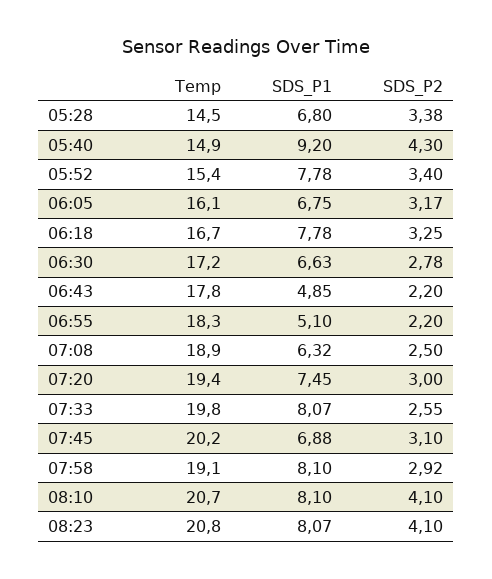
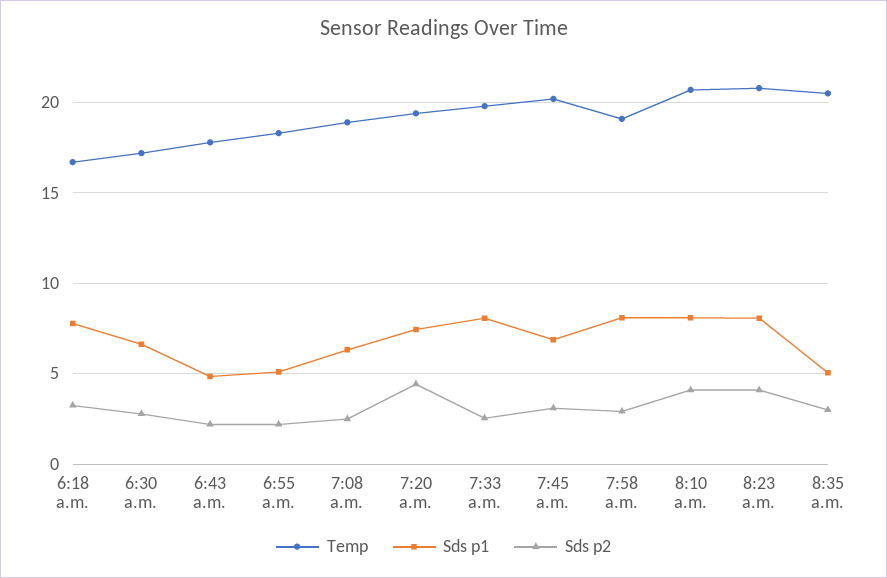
Temp, 05:28: 14.5 -> none
SDS_P1, 05:28: 6.8 -> none
SDS_P2, 05:28: 3.38 -> none
Temp, 05:40: 14.9 -> none
SDS_P1, 05:40: 9.2 -> none
SDS_P2, 05:40: 4.3 -> none
Temp, 05:52: 15.4 -> none
SDS_P1, 05:52: 7.78 -> none
SDS_P2, 05:52: 3.4 -> none
Temp, 06:05: 16.1 -> none
SDS_P1, 06:05: 6.75 -> none
SDS_P2, 06:05: 3.17 -> none
SDS_P2, 07:20: 3 -> 4.5
Temp, 8:35 a.m.: none -> 20.5
SDS_P1, 8:35 a.m.: none -> 5
SDS_P2, 8:35 a.m.: none -> 3

